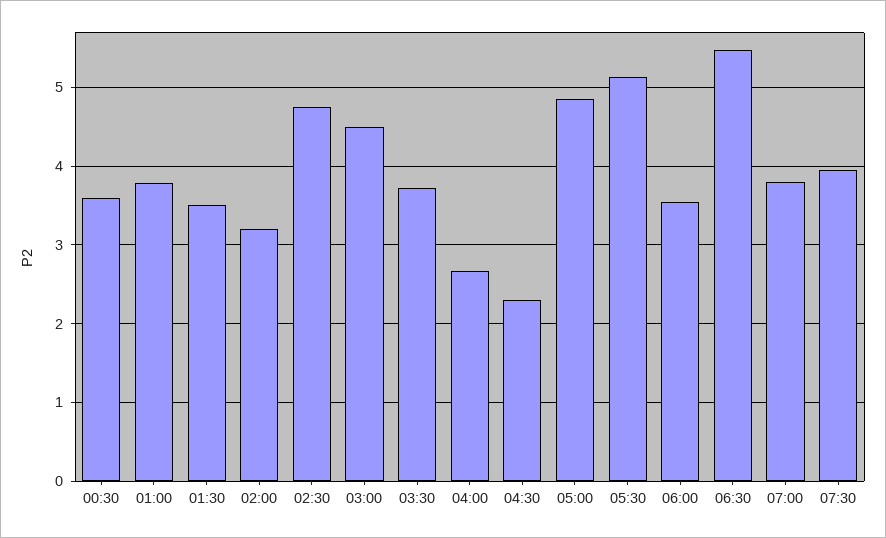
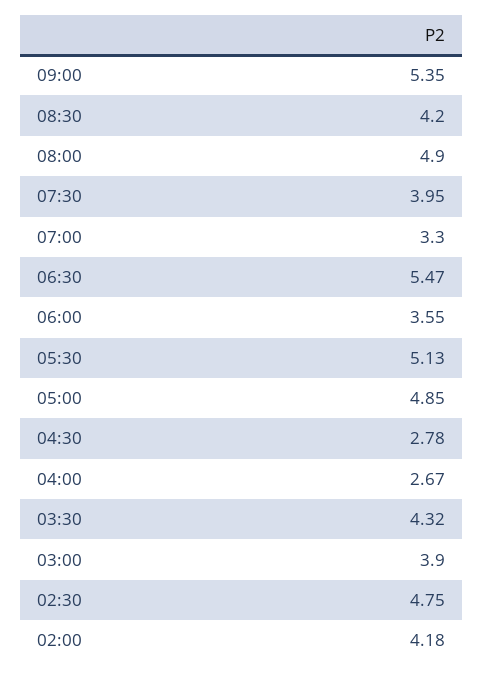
00:30: 3.6 -> none
01:00: 3.8 -> none
01:30: 3.5 -> none
02:00: 3.2 -> 4.18
03:00: 4.5 -> 3.9
03:30: 3.7 -> 4.32
04:30: 2.3 -> 2.78
07:00: 3.8 -> 3.3
09:00: none -> 5.35
08:30: none -> 4.2
08:00: none -> 4.9

